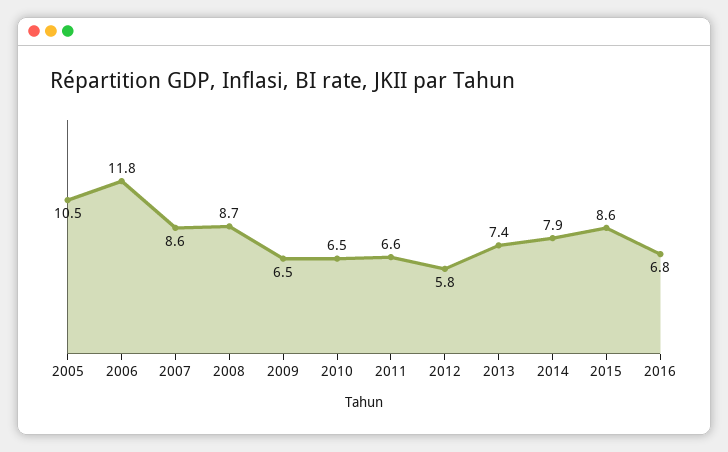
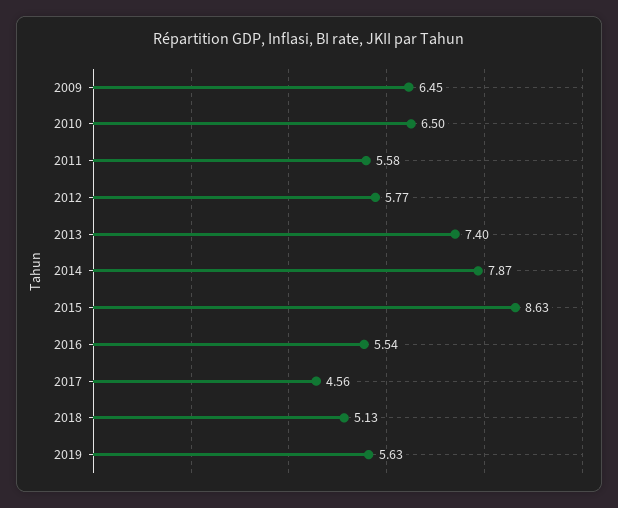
2005: 10.5 -> none
2006: 11.8 -> none
2007: 8.6 -> none
2008: 8.7 -> none
2011: 6.6 -> 5.58
2016: 6.8 -> 5.54
2017: none -> 4.56
2018: none -> 5.13
2019: none -> 5.63

